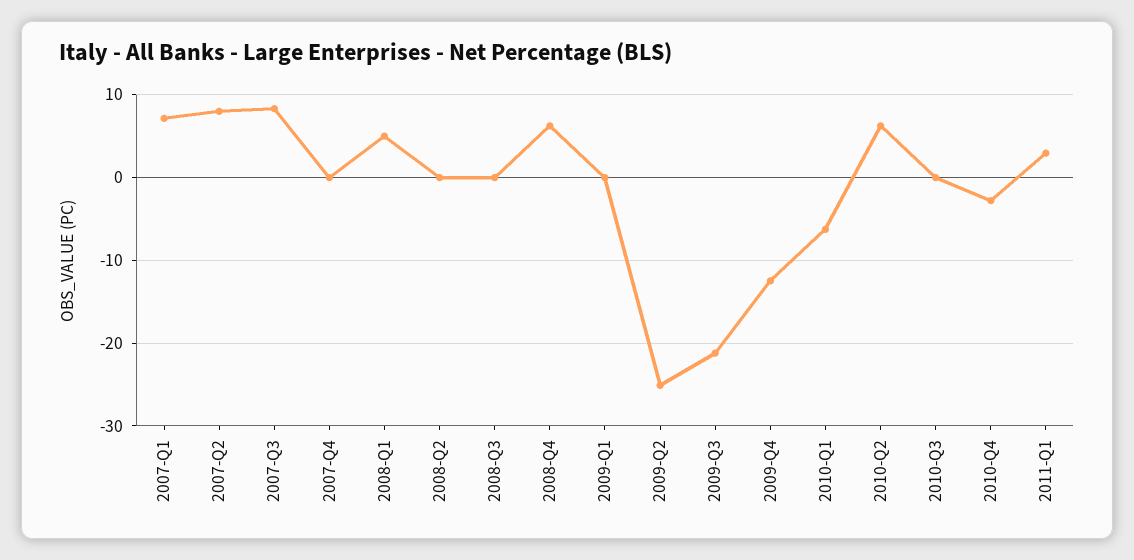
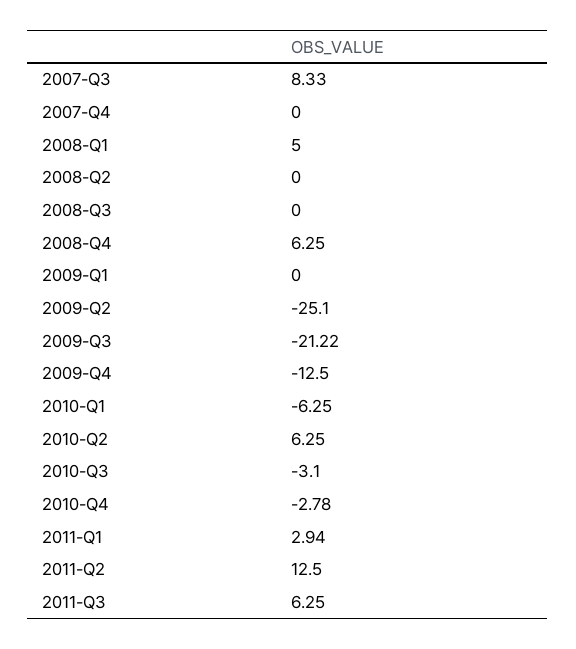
2007-Q1: 7 -> none
2007-Q2: 8 -> none
2010-Q3: 0 -> -3.1
2011-Q2: none -> 12.5
2011-Q3: none -> 6.25

